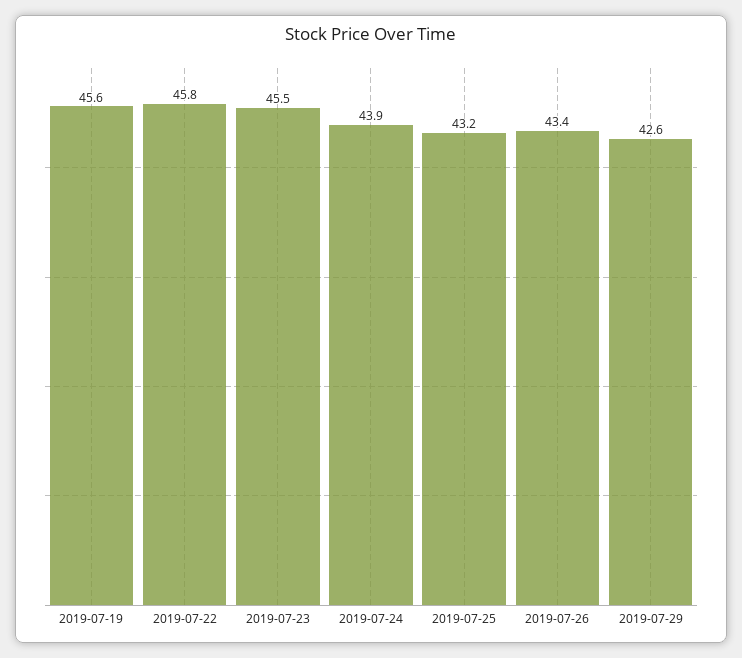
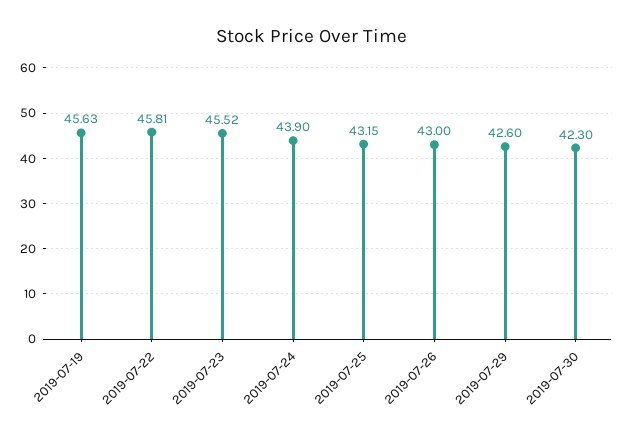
2019-07-26: 43.4 -> 43
2019-07-30: none -> 42.3

